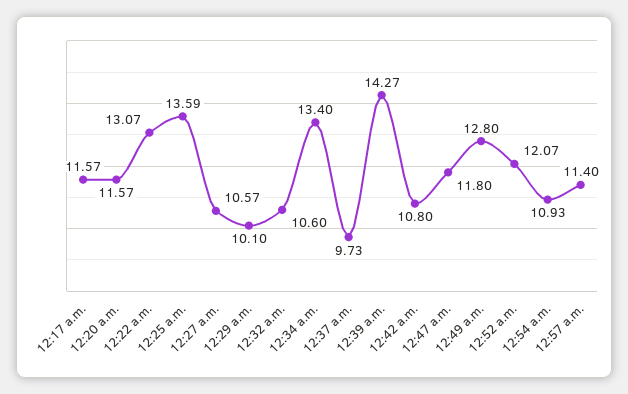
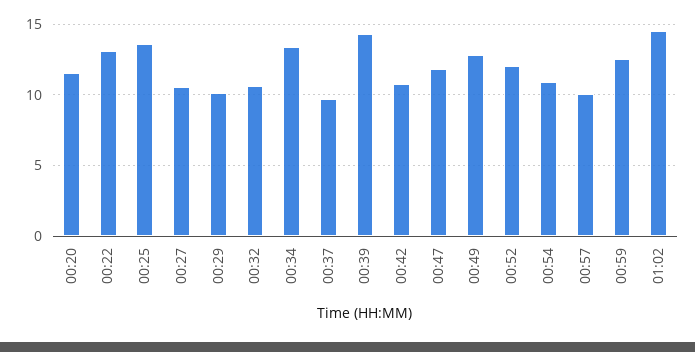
12:17 a.m.: 11.57 -> none
12:57 a.m.: 11.4 -> 10
00:59: none -> 12.5
01:02: none -> 14.5

